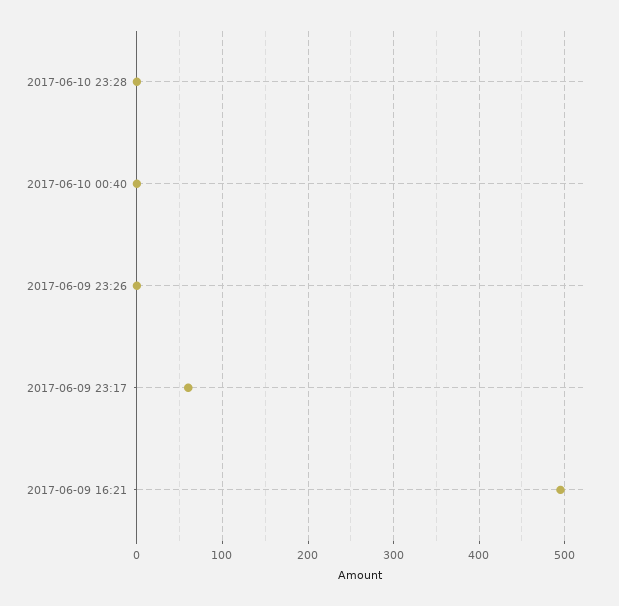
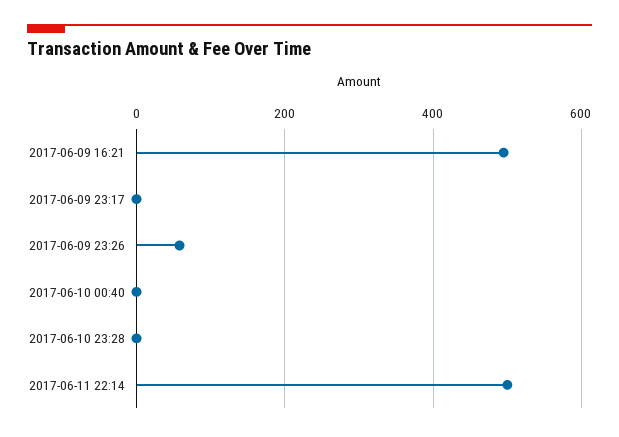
2017-06-09 23:26: 0 -> 60
2017-06-09 23:17: 60 -> 0
2017-06-11 22:14: none -> 500

